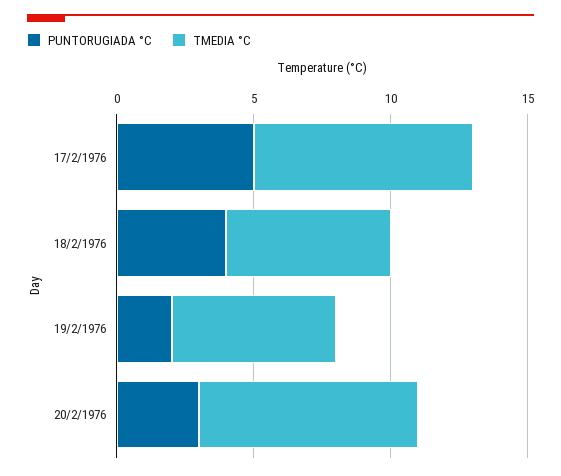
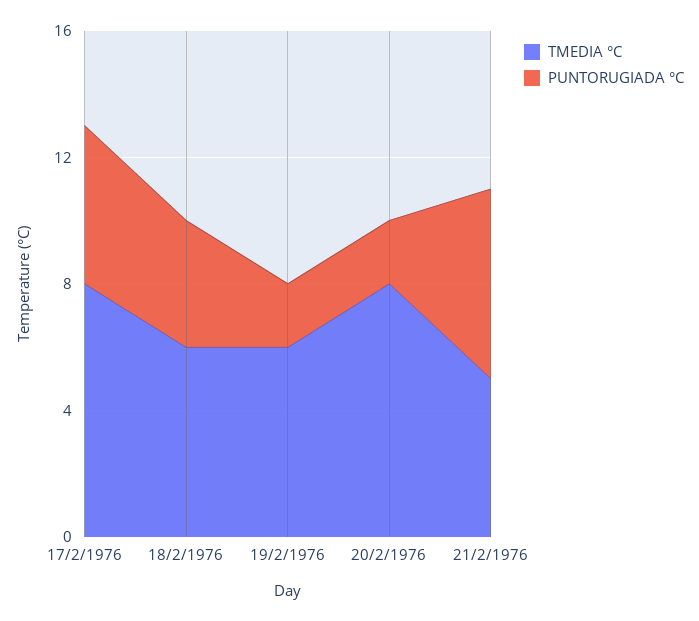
PUNTORUGIADA °C, 20/2/1976: 3 -> 2
TMEDIA °C, 21/2/1976: none -> 5
PUNTORUGIADA °C, 21/2/1976: none -> 6

